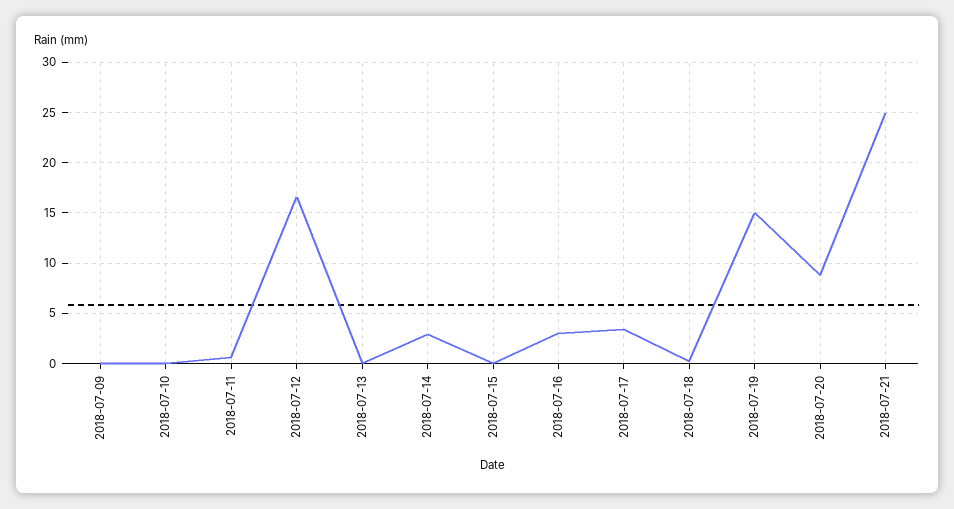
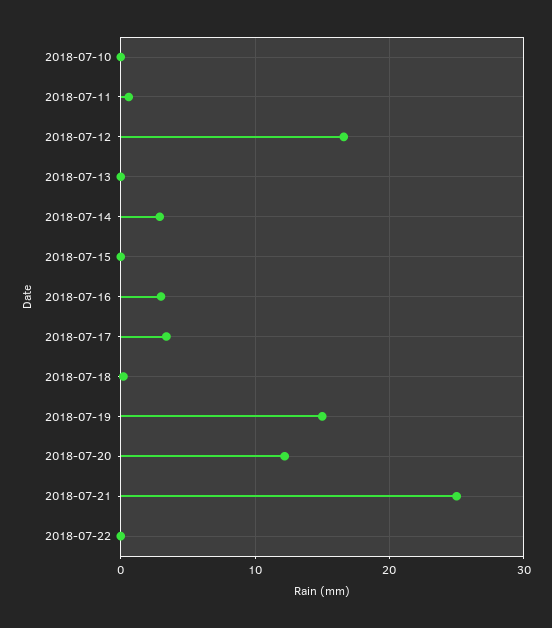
2018-07-09: 0 -> none
2018-07-20: 9 -> 12
2018-07-22: none -> 0

